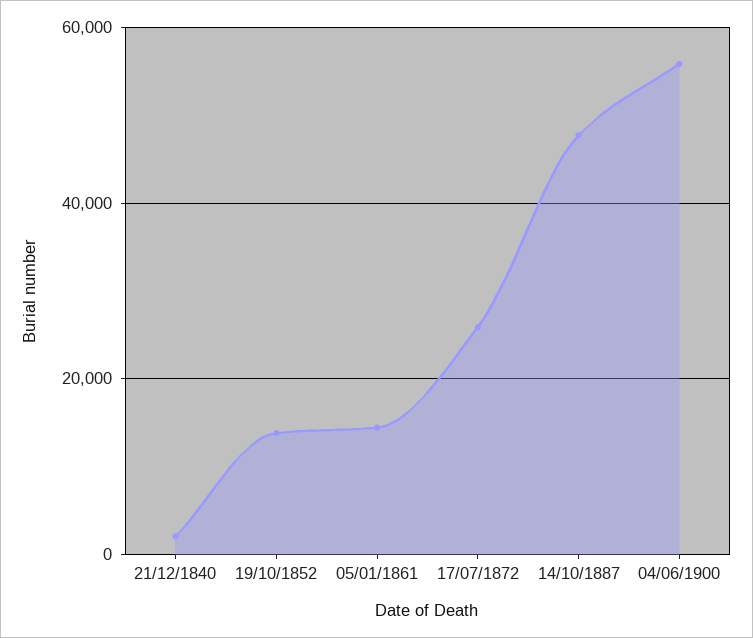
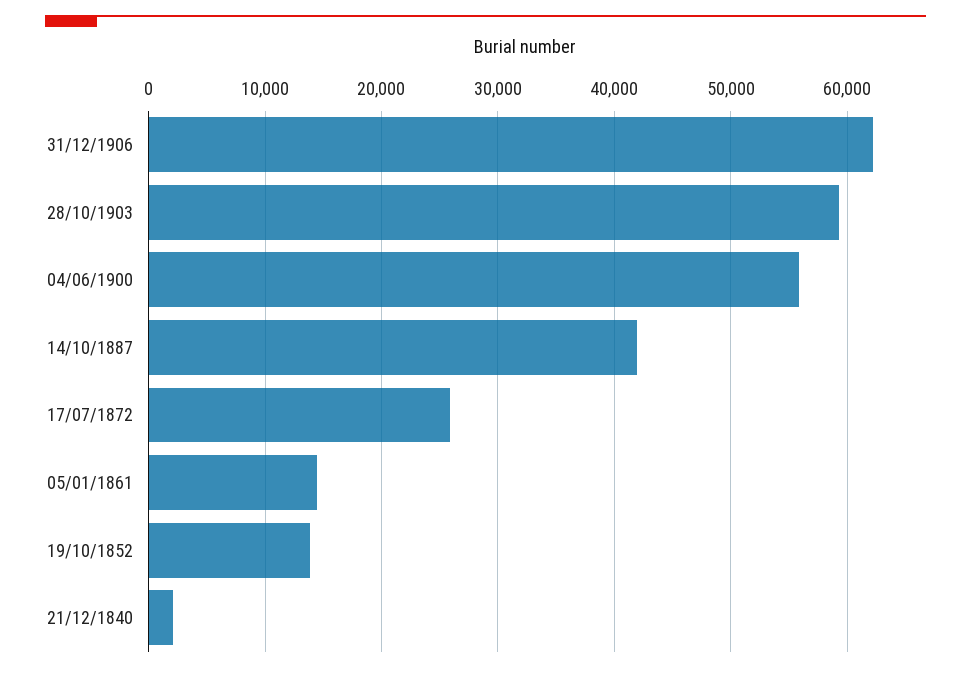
14/10/1887: 48000 -> 42000
31/12/1906: none -> 62000
28/10/1903: none -> 59000

